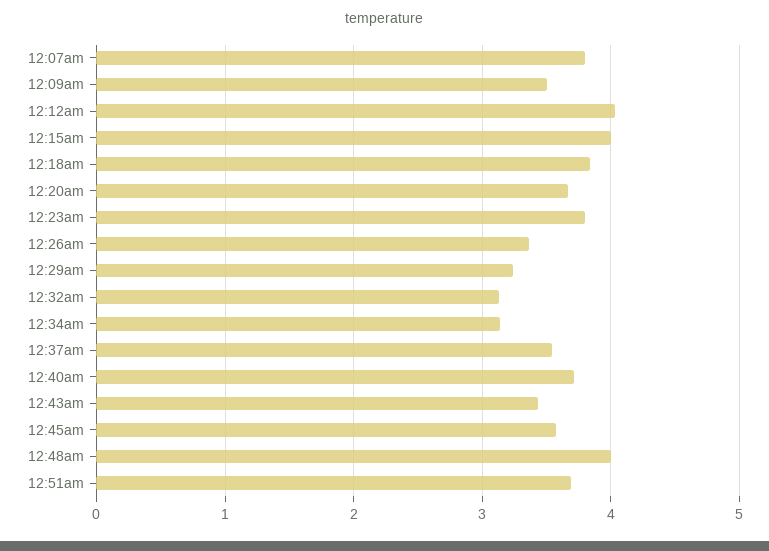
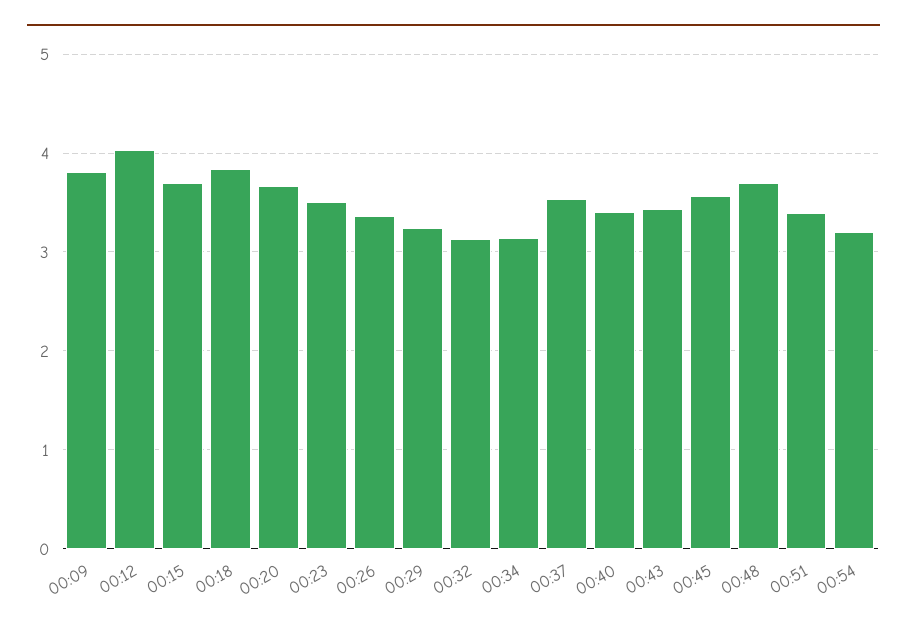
12:07am: 3.8 -> none
12:09am: 3.5 -> 3.8
12:15am: 4 -> 3.7
12:23am: 3.8 -> 3.5
12:40am: 3.7 -> 3.4
12:48am: 4 -> 3.7
12:51am: 3.7 -> 3.4
00:54: none -> 3.2

